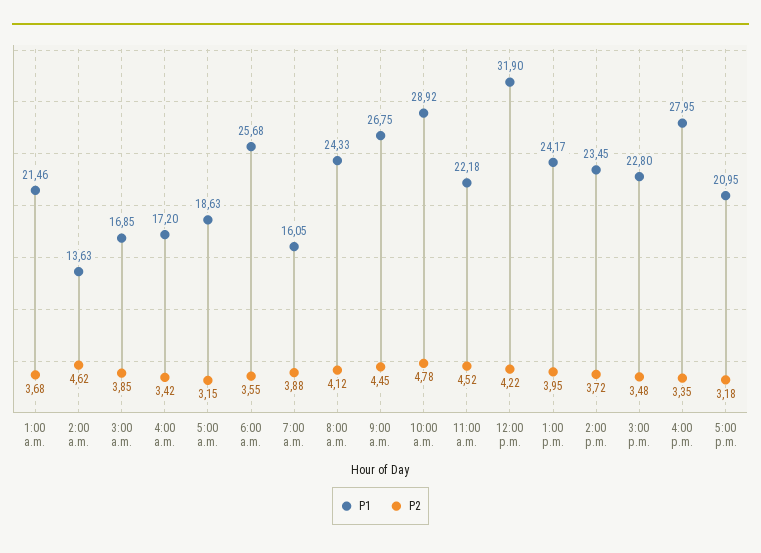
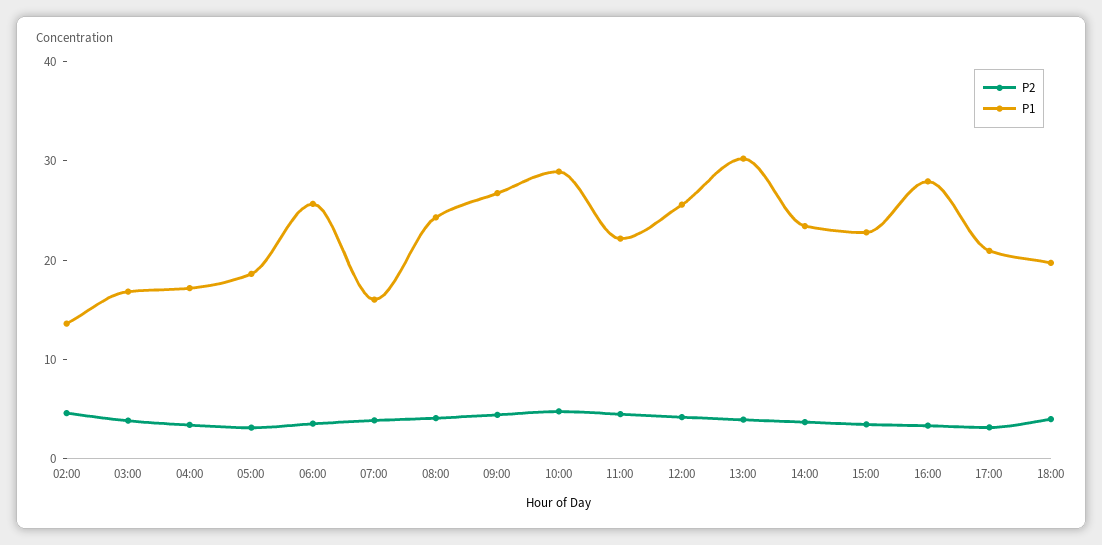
P1, 1:00 a.m.: 21.46 -> none
P2, 1:00 a.m.: 3.68 -> none
P1, 12:00 p.m.: 31.9 -> 26
P1, 1:00 p.m.: 24.17 -> 30
P2, 18:00: none -> 4
P1, 18:00: none -> 20

